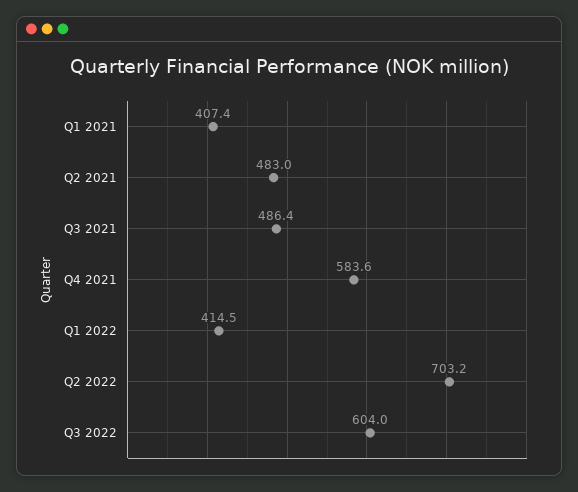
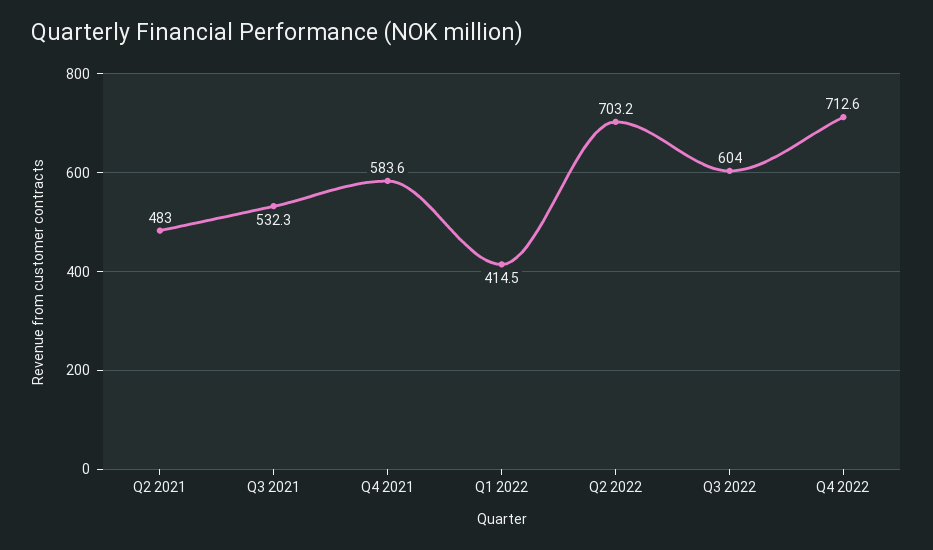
Q1 2021: 407.4 -> none
Q3 2021: 486.4 -> 532.3
Q4 2022: none -> 712.6

